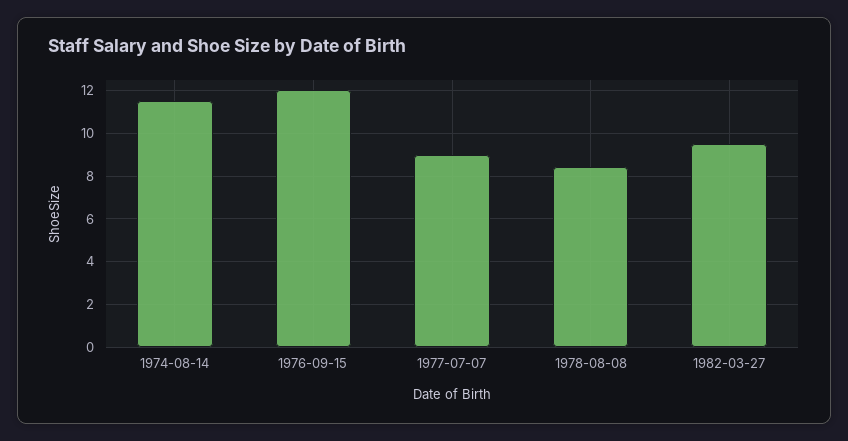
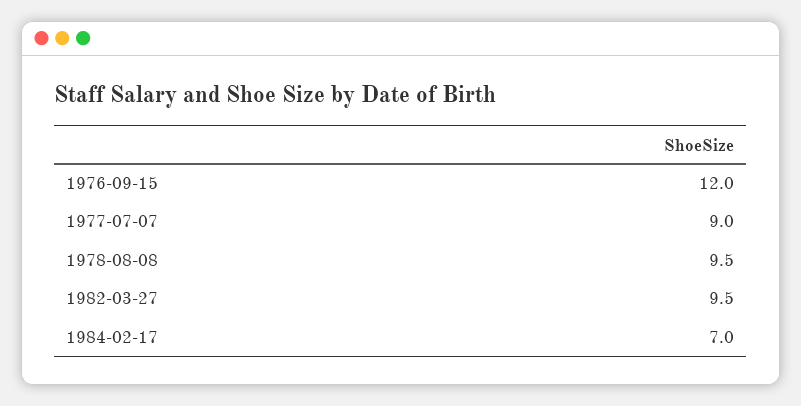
1974-08-14: 11.5 -> none
1978-08-08: 8.5 -> 9.5
1984-02-17: none -> 7

